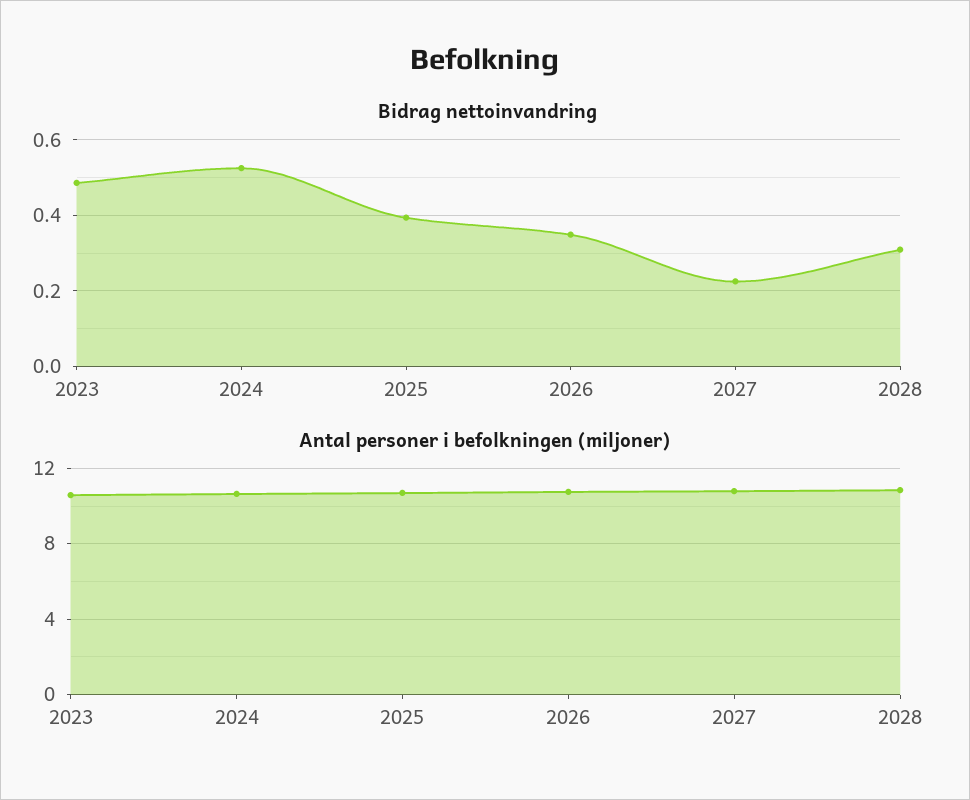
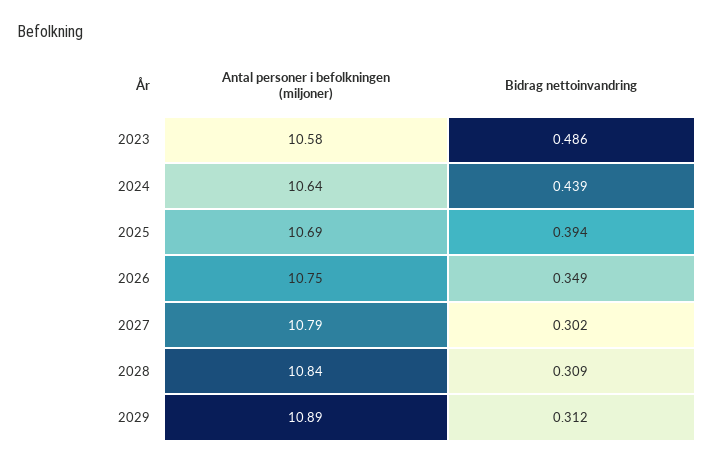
Bidrag nettoinvandring, 2024: 0.52 -> 0.439
Bidrag nettoinvandring, 2027: 0.22 -> 0.302
Antal personer i befolkningen (miljoner), 2029: none -> 10.89
Bidrag nettoinvandring, 2029: none -> 0.312

